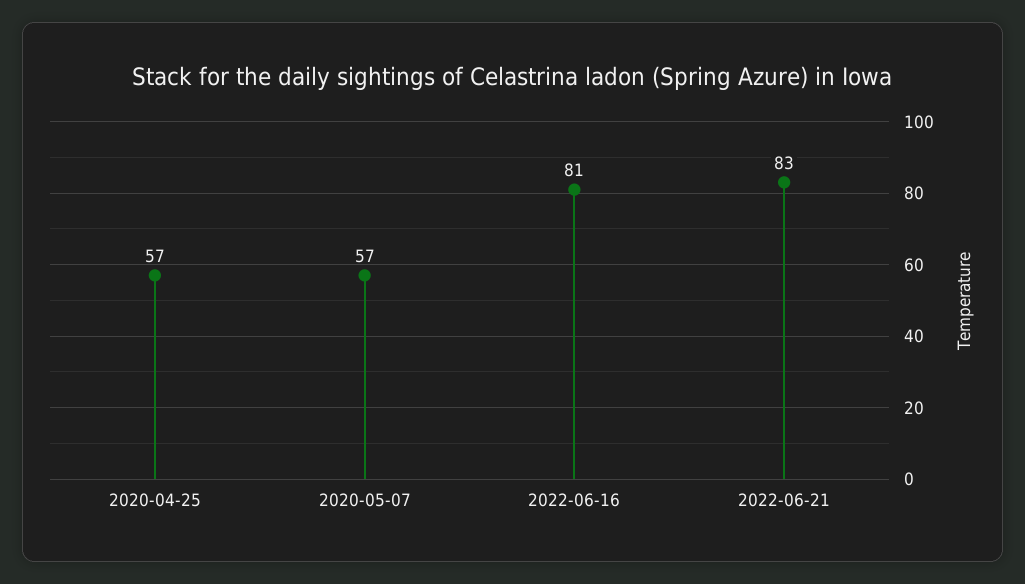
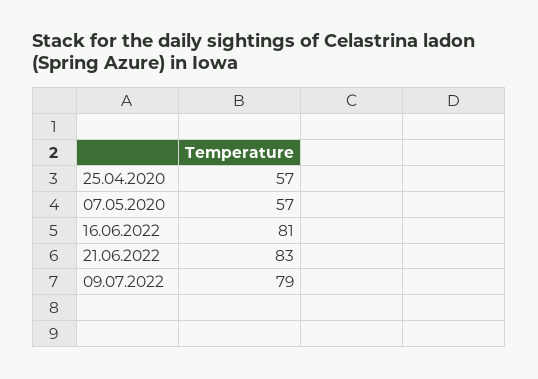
09.07.2022: none -> 79

